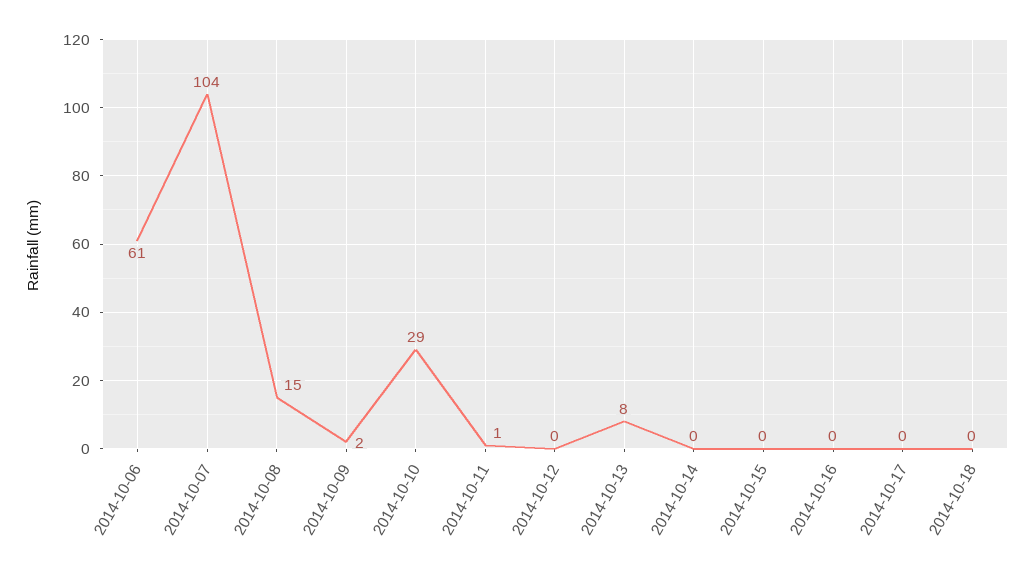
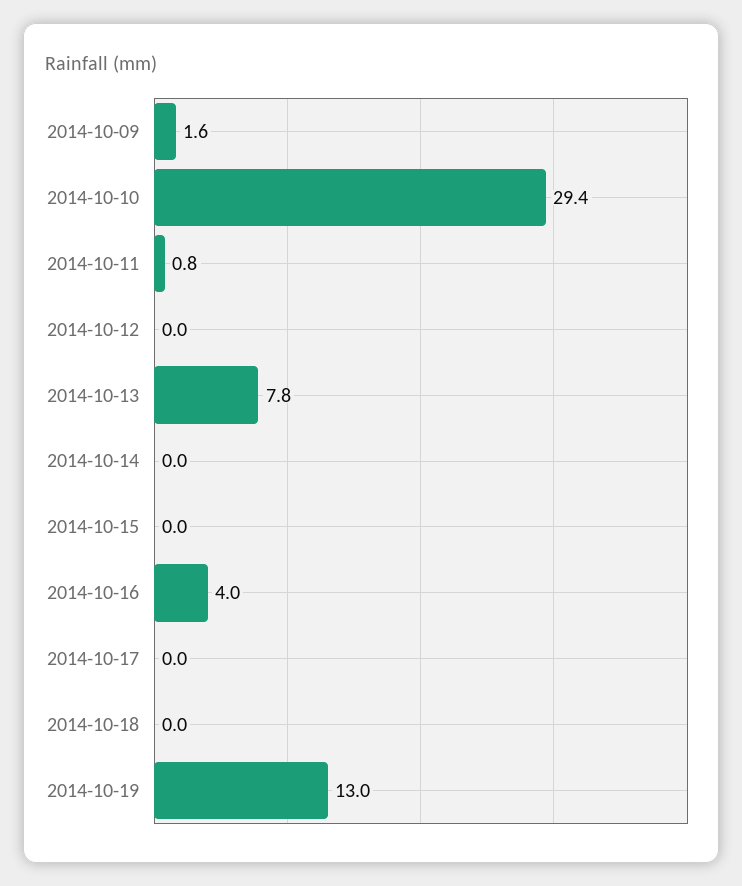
2014-10-06: 61 -> none
2014-10-07: 104 -> none
2014-10-08: 15 -> none
2014-10-16: 0 -> 4
2014-10-19: none -> 13

